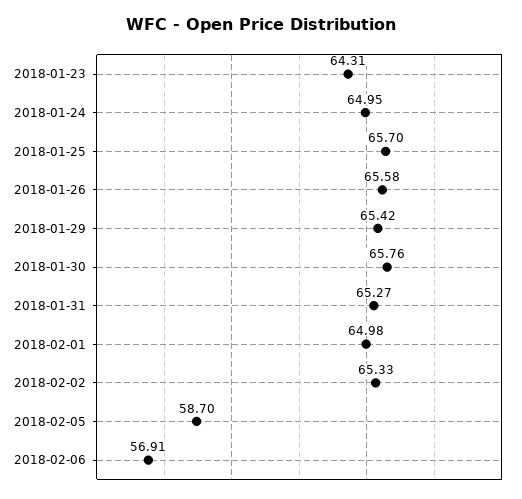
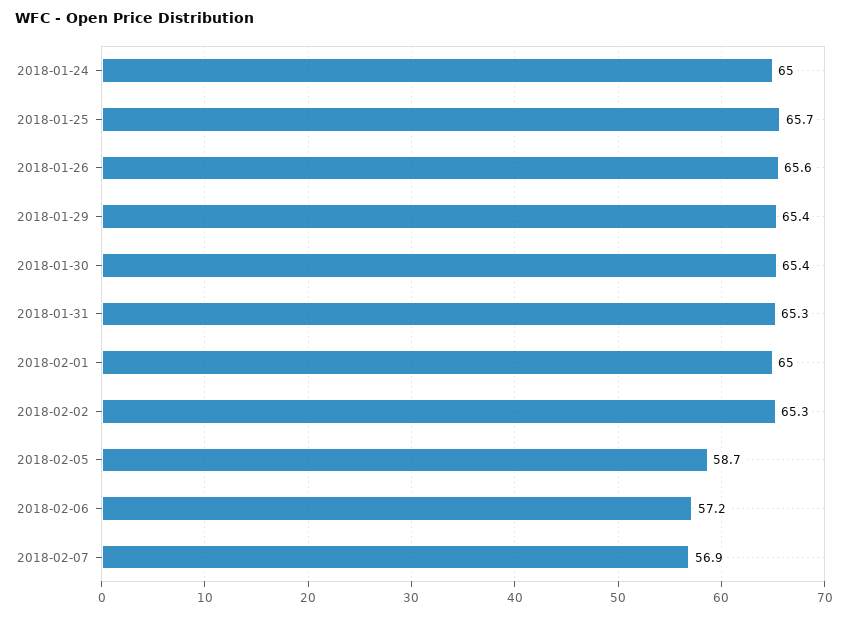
2018-01-23: 64.31 -> none
2018-01-30: 65.76 -> 65.4
2018-02-06: 56.91 -> 57.2
2018-02-07: none -> 56.9

